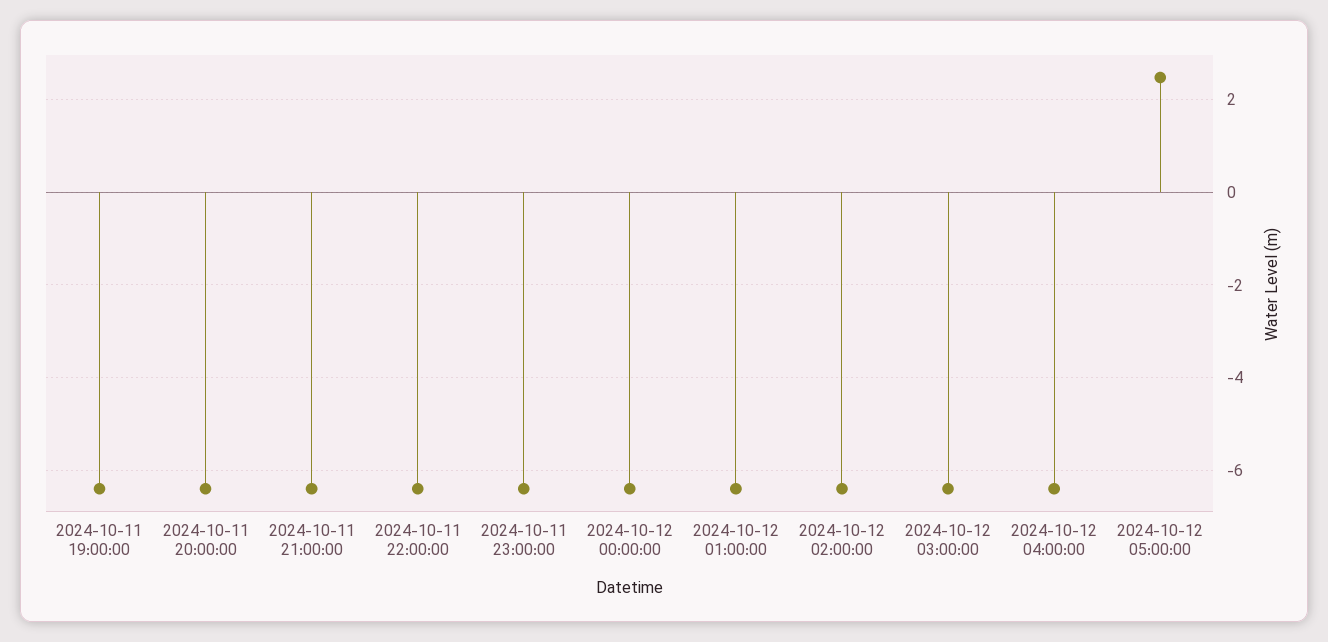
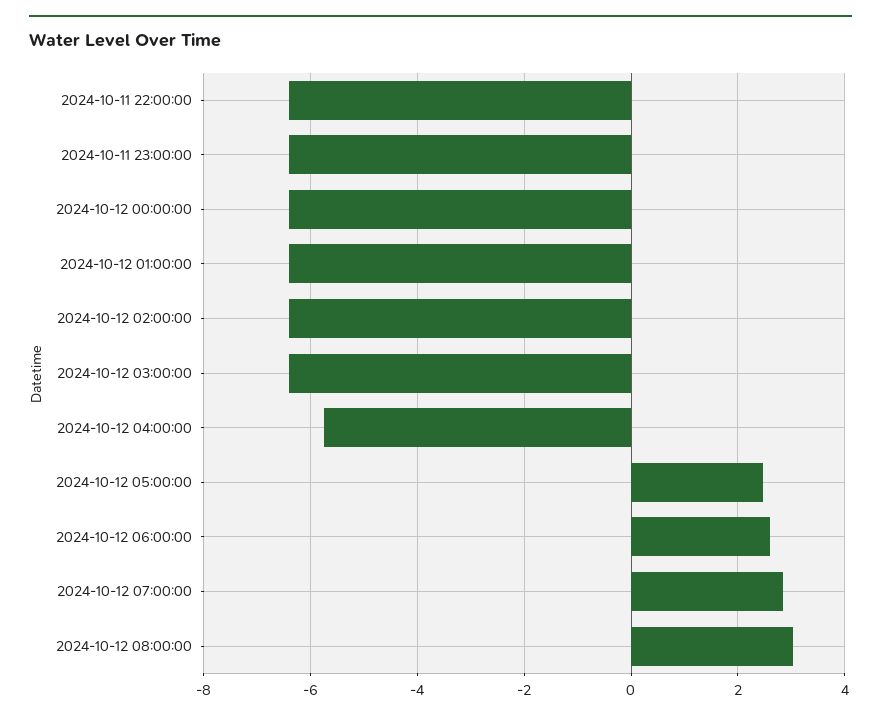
2024-10-11 19:00:00: -6.4 -> none
2024-10-11 20:00:00: -6.4 -> none
2024-10-11 21:00:00: -6.4 -> none
2024-10-12 04:00:00: -6.4 -> -5.8
2024-10-12 06:00:00: none -> 2.6
2024-10-12 07:00:00: none -> 2.8
2024-10-12 08:00:00: none -> 3

